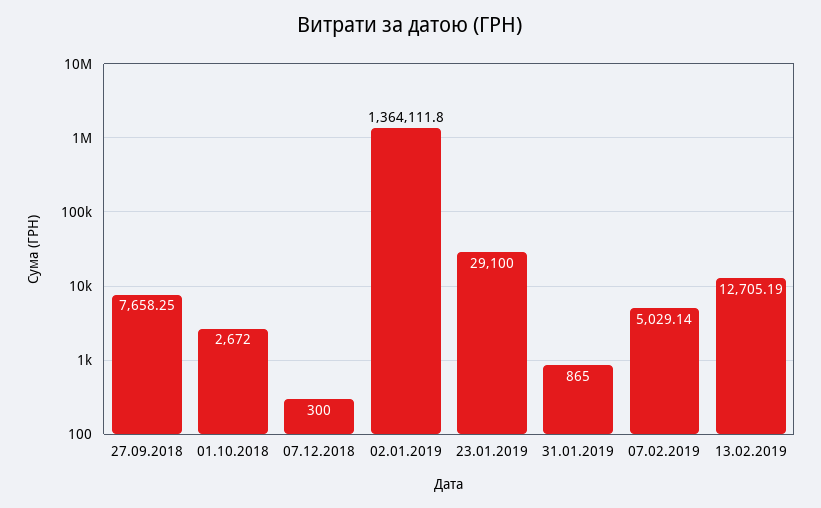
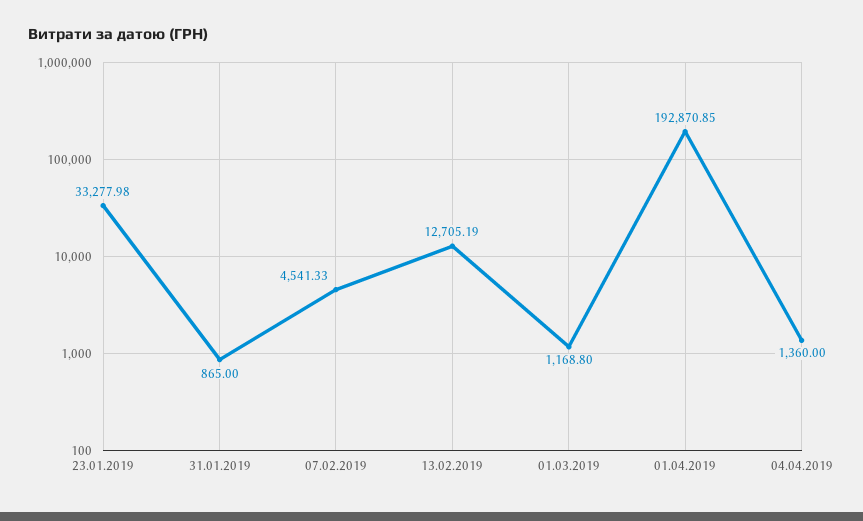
27.09.2018: 7658.25 -> none
01.10.2018: 2672 -> none
07.12.2018: 300 -> none
02.01.2019: 1364111.8 -> none
23.01.2019: 29100 -> 33277.98
07.02.2019: 5029.14 -> 4541.33
01.03.2019: none -> 1168.8
01.04.2019: none -> 192870.85
04.04.2019: none -> 1360

